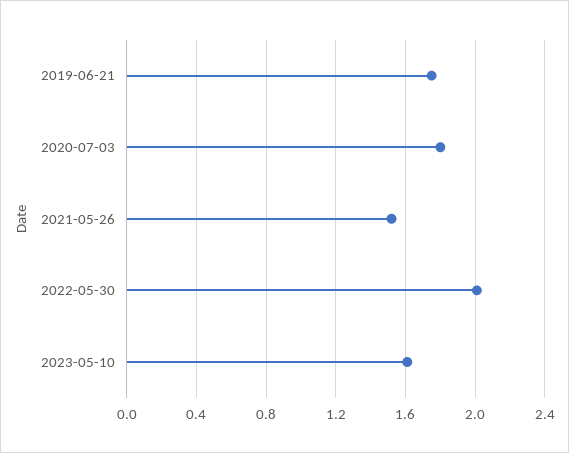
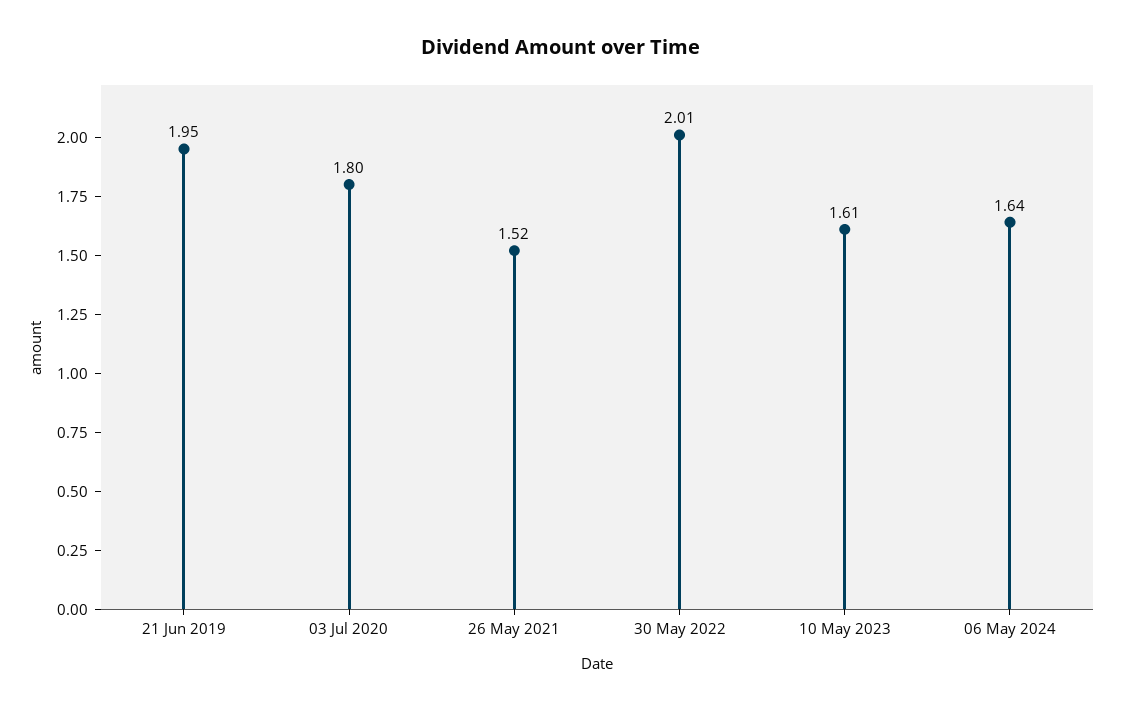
2019-06-21: 1.75 -> 1.95
06 May 2024: none -> 1.64

